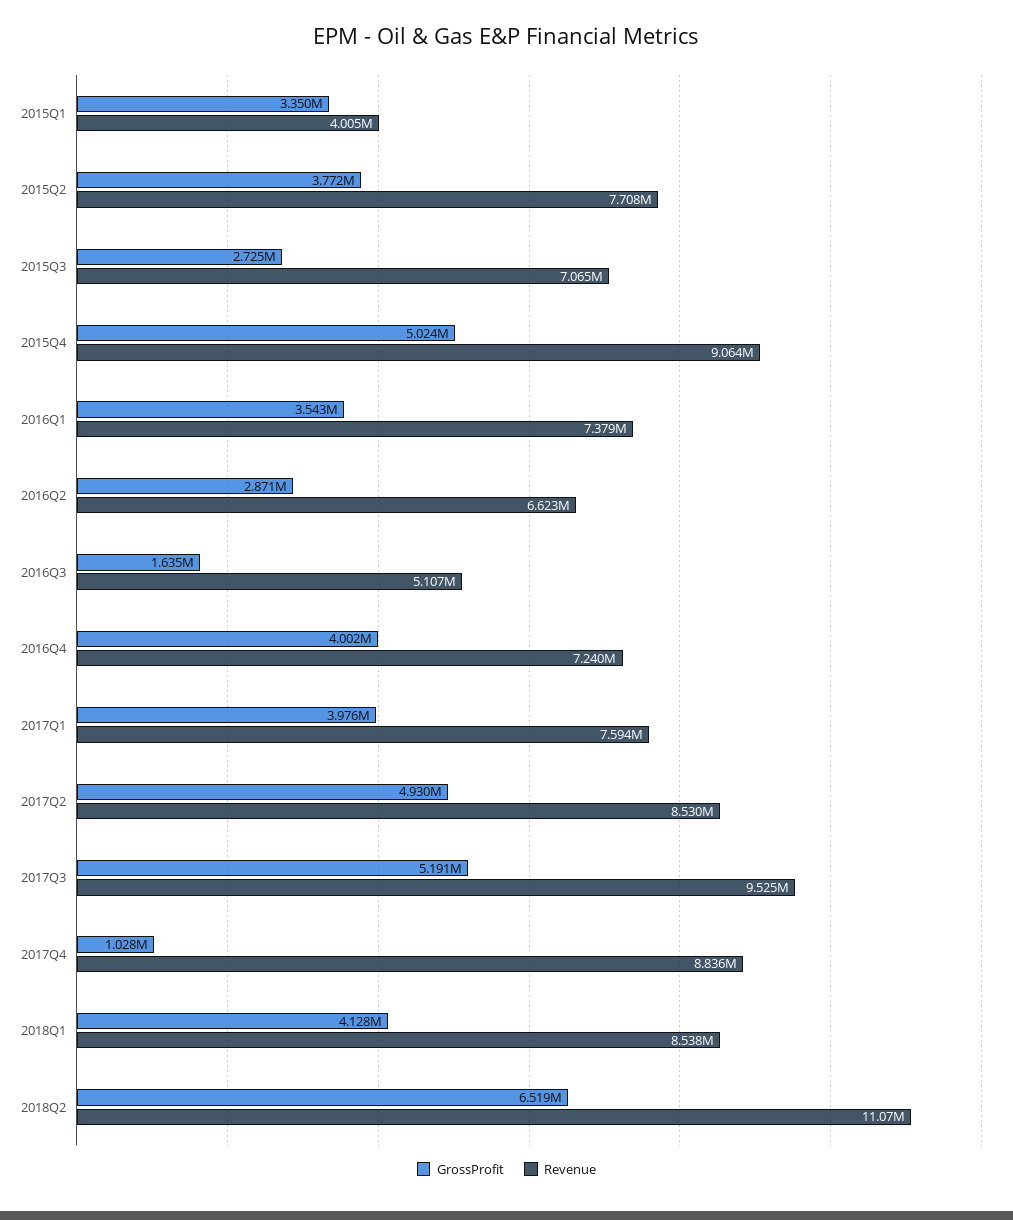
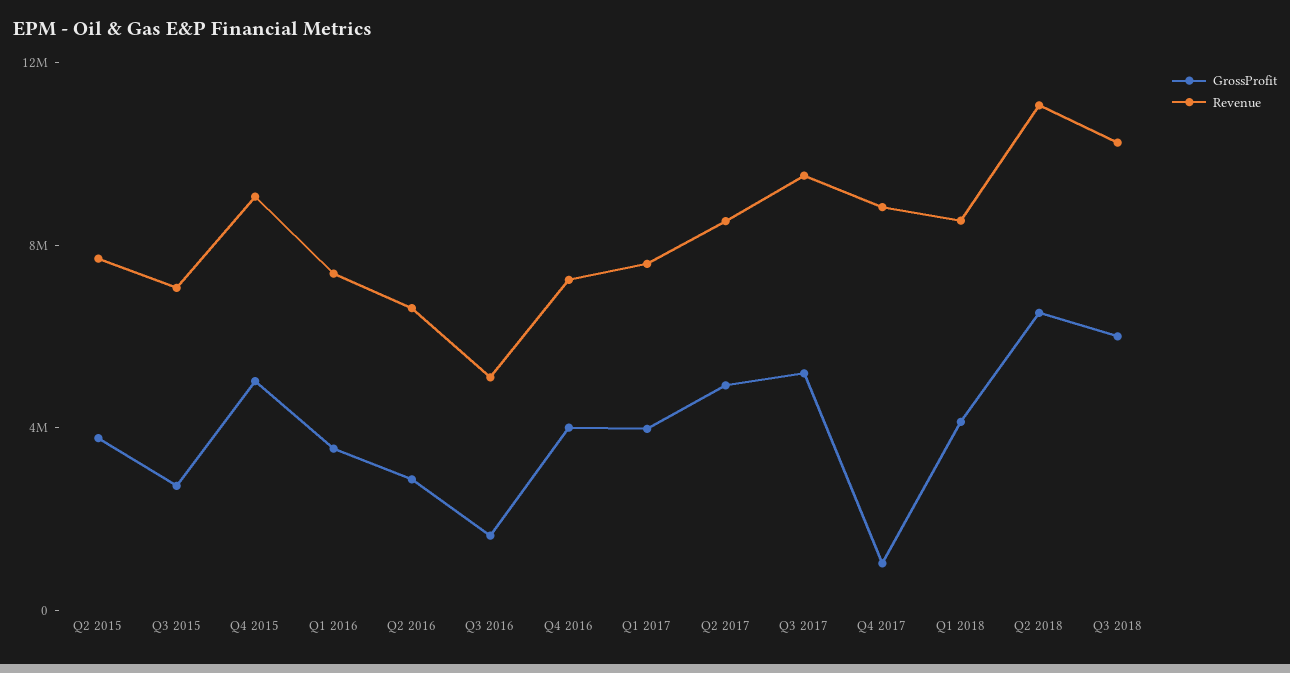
GrossProfit, 2015Q1: 3350000 -> none
Revenue, 2015Q1: 4005000 -> none
GrossProfit, Q3 2018: none -> 6000000
Revenue, Q3 2018: none -> 10000000

